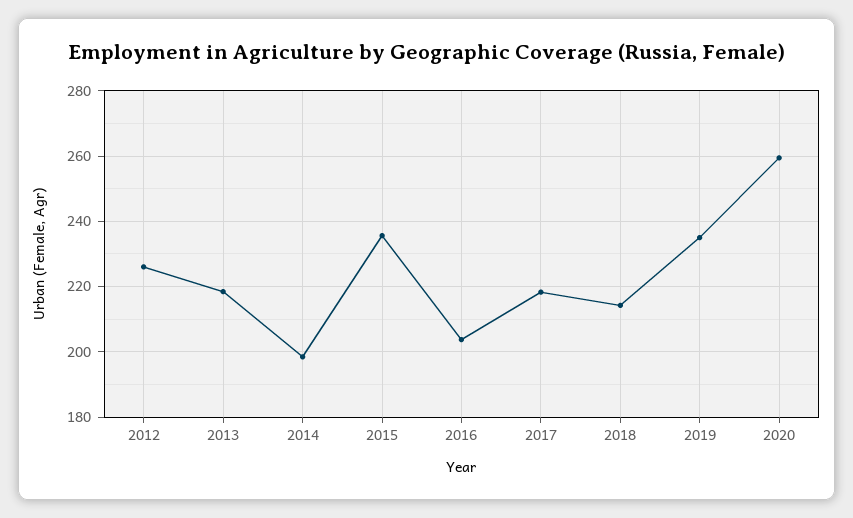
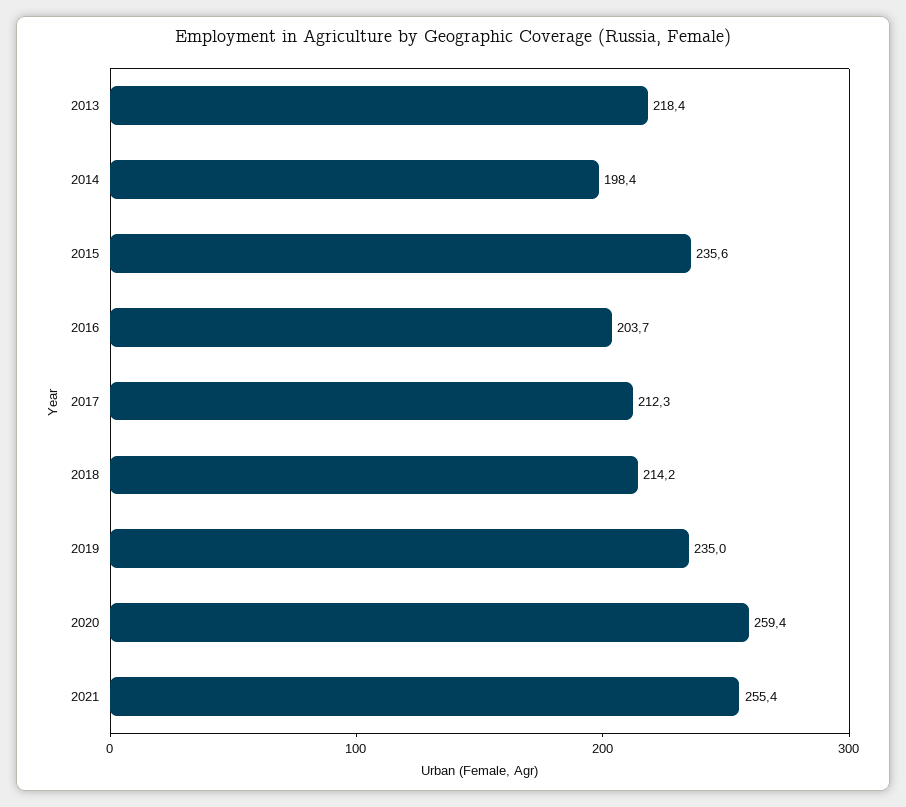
2012: 226 -> none
2017: 218 -> 212.3
2021: none -> 255.4

